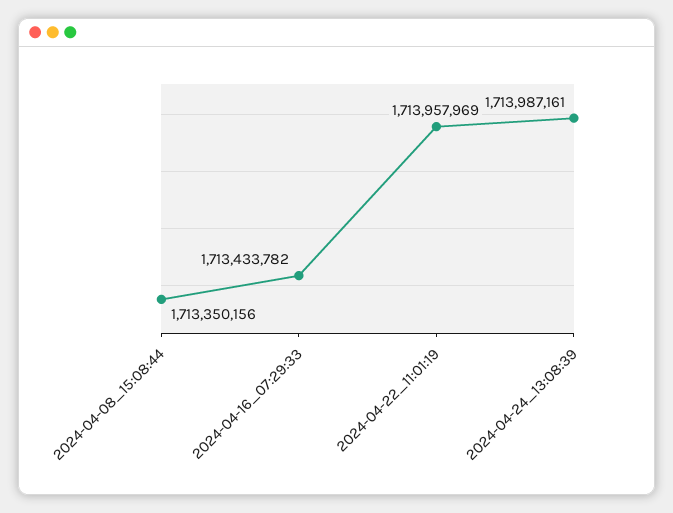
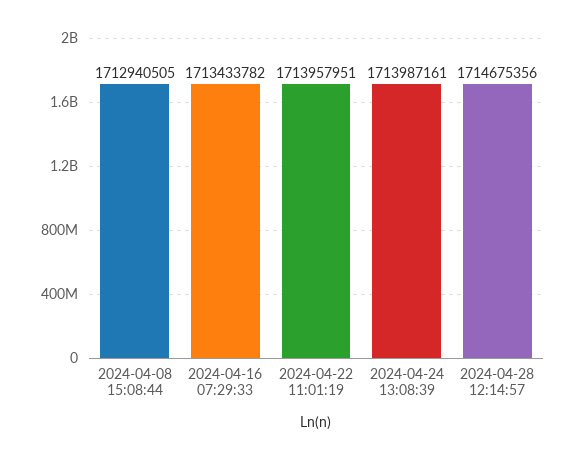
2024-04-08_15:08:44: 1713350156 -> 1712940505
2024-04-22_11:01:19: 1713957969 -> 1713957951
2024-04-28 12:14:57: none -> 1714675356

